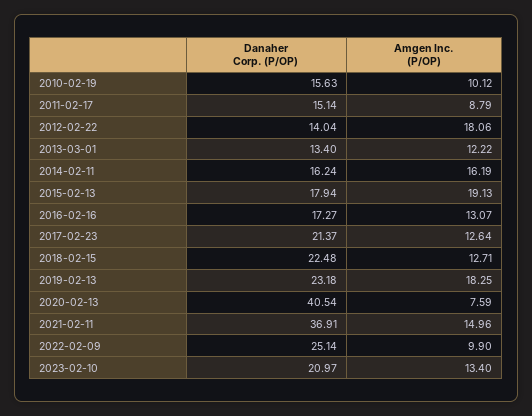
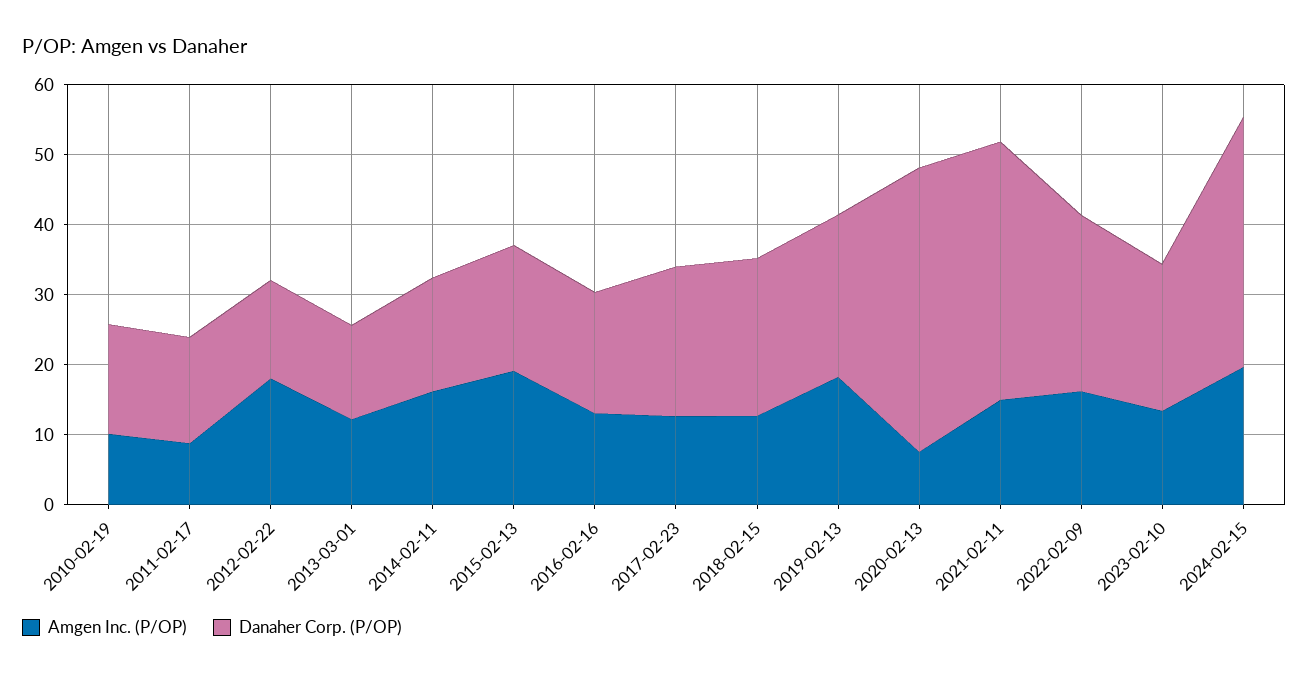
Amgen Inc. (P/OP), 2022-02-09: 9.9 -> 16
Amgen Inc. (P/OP), 2024-02-15: none -> 20
Danaher Corp. (P/OP), 2024-02-15: none -> 36

